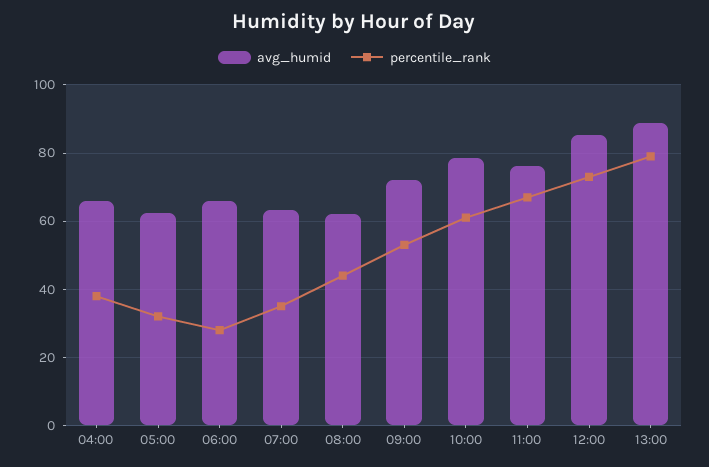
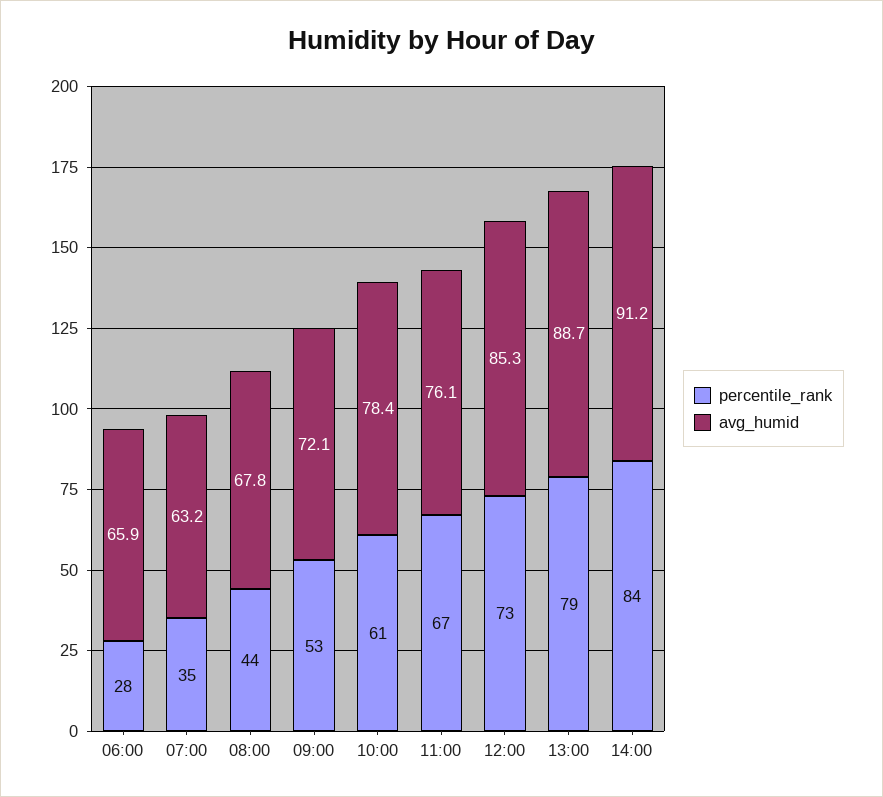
avg_humid, 04:00: 66 -> none
percentile_rank, 04:00: 38 -> none
avg_humid, 05:00: 62 -> none
percentile_rank, 05:00: 32 -> none
avg_humid, 08:00: 62 -> 67.8
percentile_rank, 14:00: none -> 84
avg_humid, 14:00: none -> 91.2

